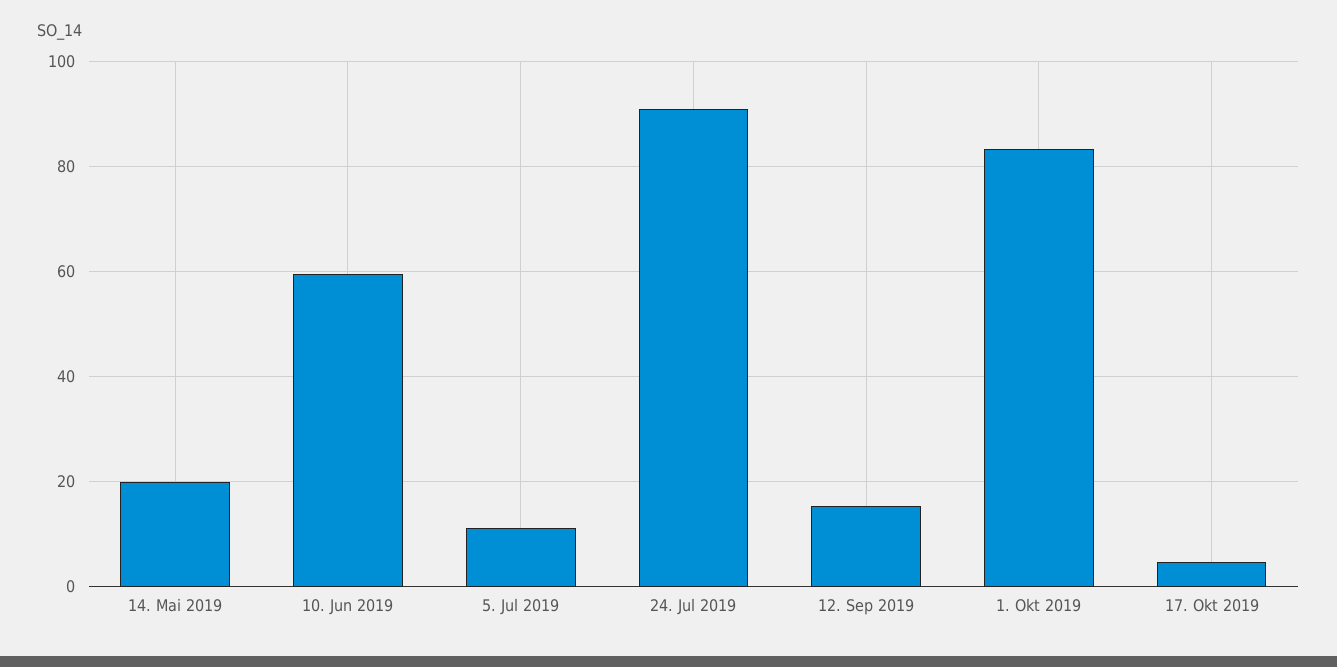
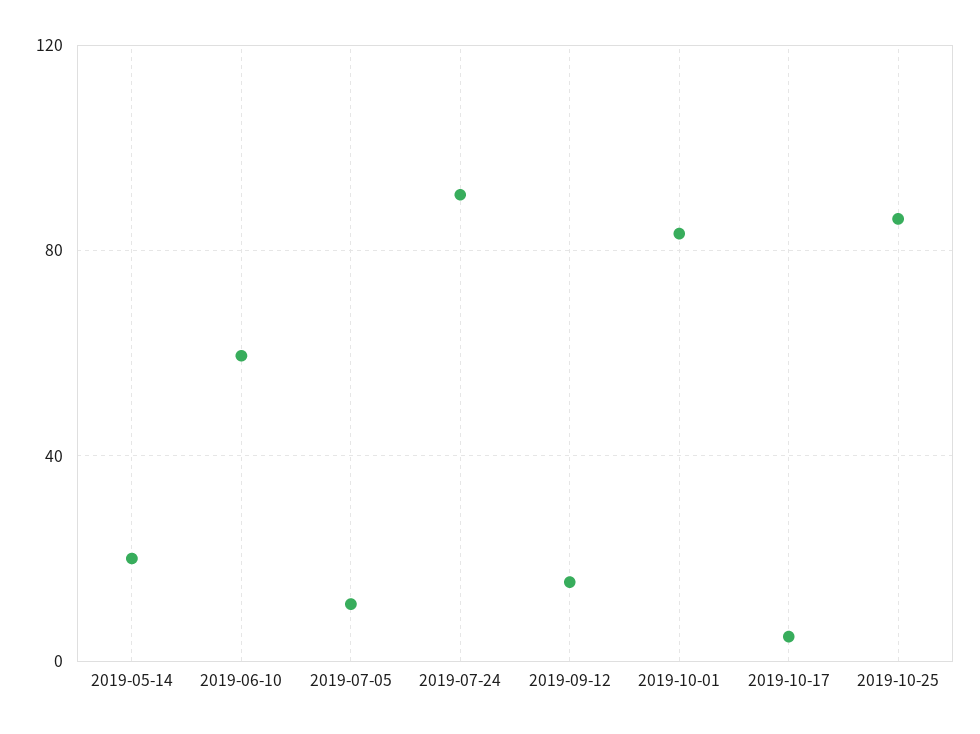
2019-10-25: none -> 85

